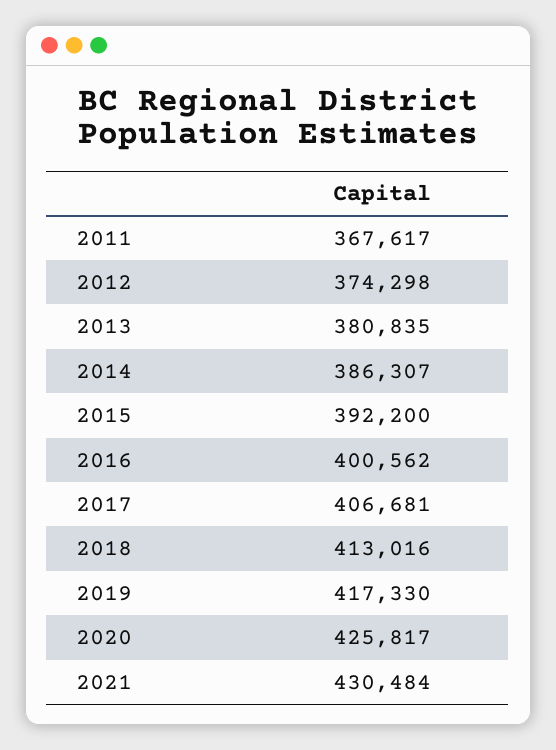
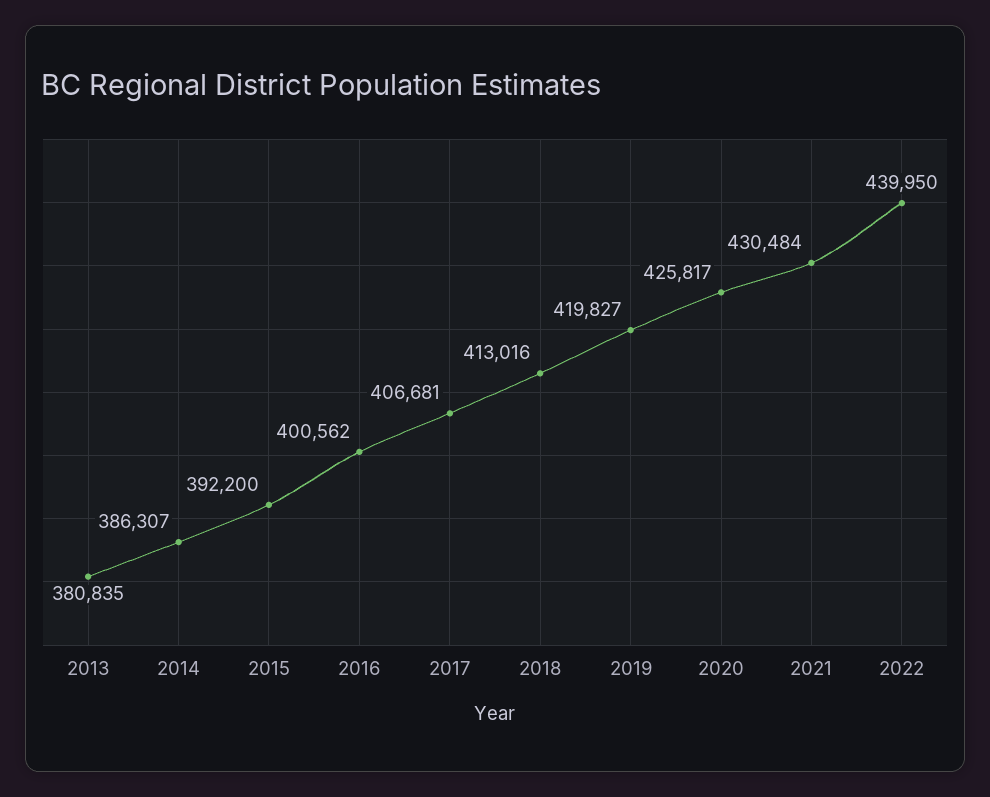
2011: 367617 -> none
2012: 374298 -> none
2019: 417330 -> 419827
2022: none -> 439950

